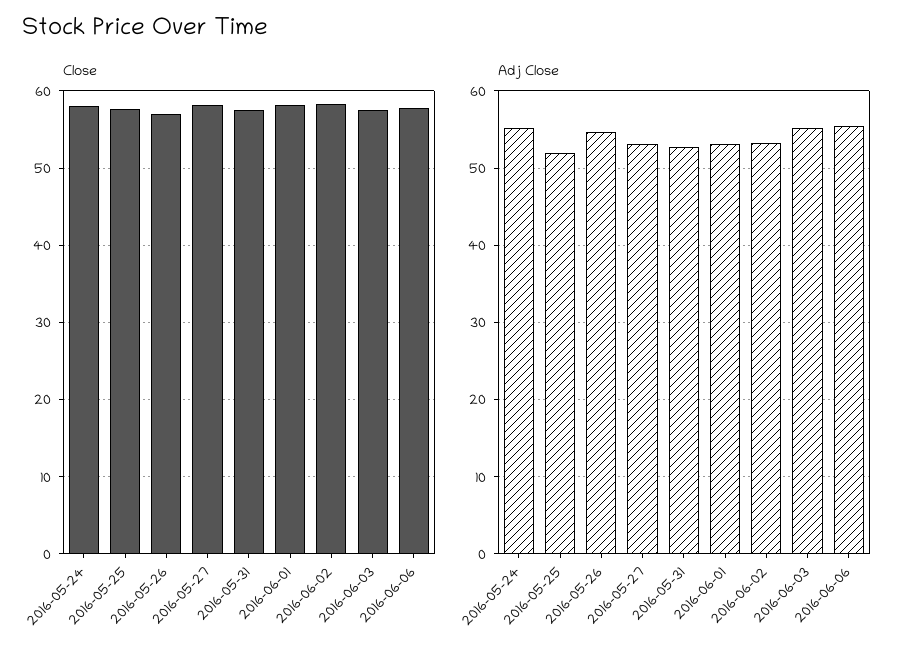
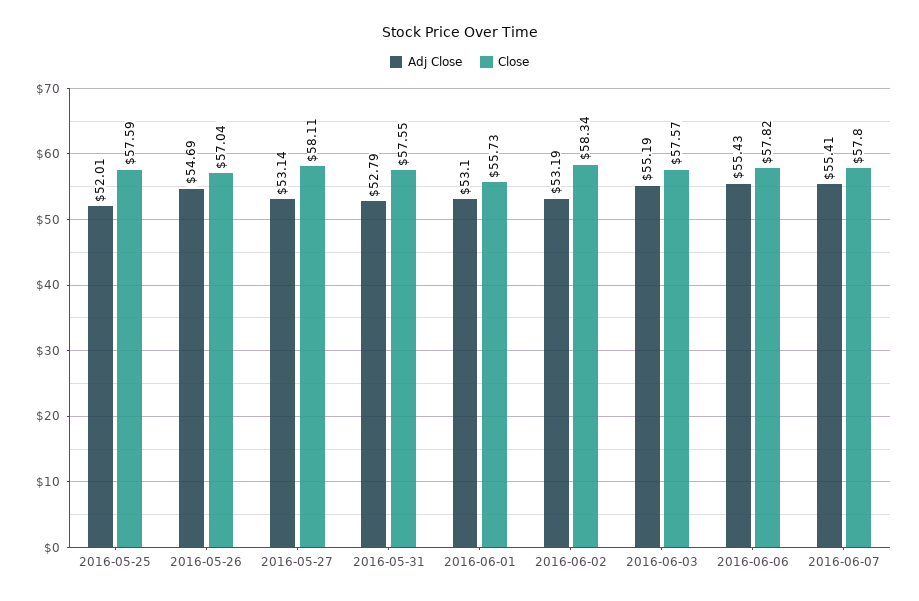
Close, 2016-05-24: 58 -> none
Close, 2016-06-01: 58 -> 55.73
Adj Close, 2016-05-24: 55 -> none
Adj Close, 2016-06-07: none -> 55.41
Close, 2016-06-07: none -> 57.8

